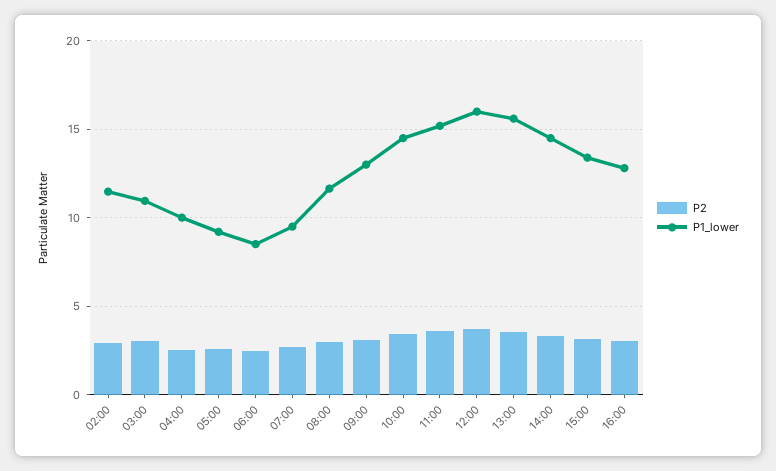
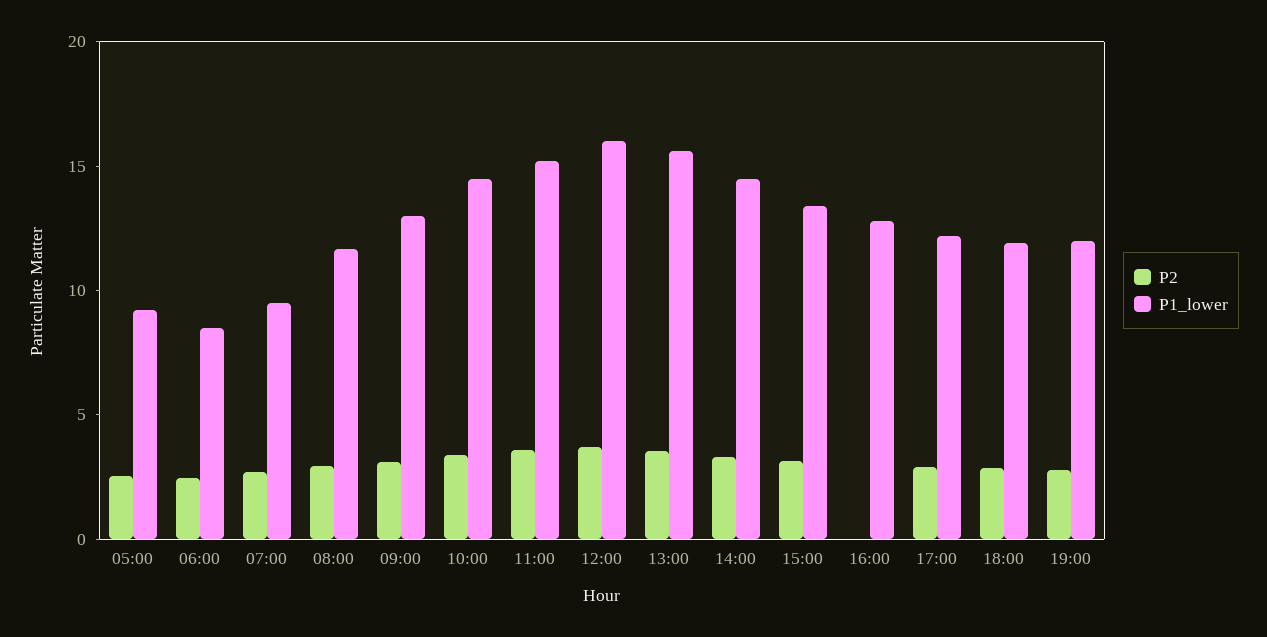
P2, 02:00: 3 -> none
P1_lower, 02:00: 11.5 -> none
P2, 03:00: 3 -> none
P1_lower, 03:00: 11 -> none
P2, 04:00: 2.5 -> none
P1_lower, 04:00: 10 -> none
P2, 16:00: 3 -> 0
P2, 17:00: none -> 3
P1_lower, 17:00: none -> 12
P2, 18:00: none -> 3
P1_lower, 18:00: none -> 12
P2, 19:00: none -> 3
P1_lower, 19:00: none -> 12

